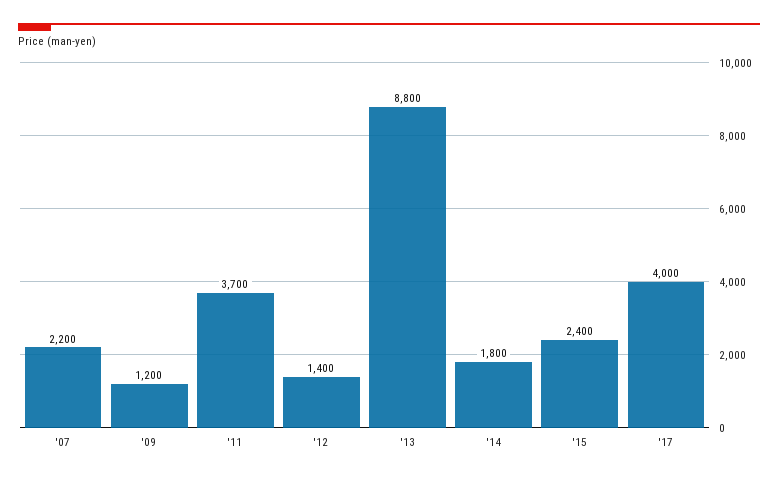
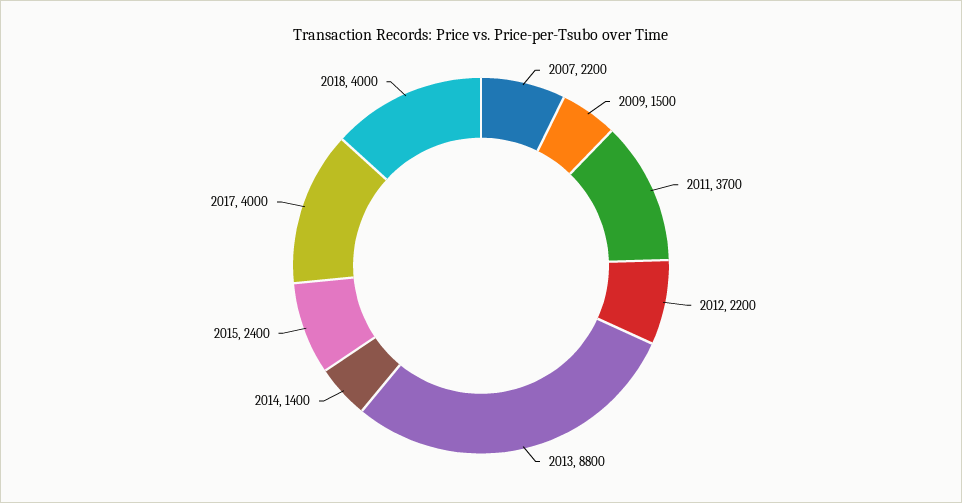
'09: 1200 -> 1500
'12: 1400 -> 2200
'14: 1800 -> 1400
2018: none -> 4000

